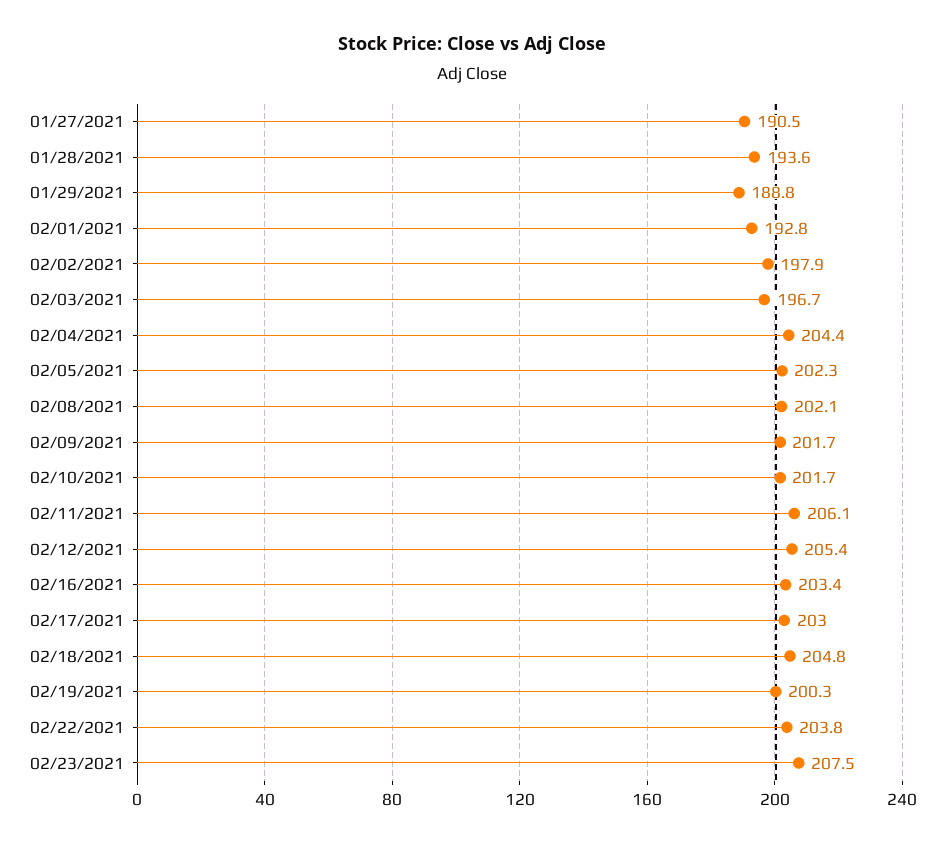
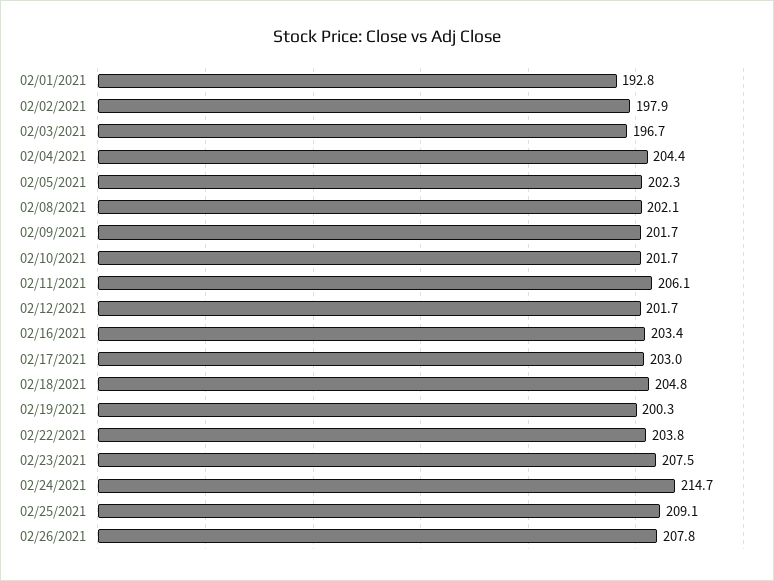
01/27/2021: 190.5 -> none
01/28/2021: 193.6 -> none
01/29/2021: 188.8 -> none
02/12/2021: 205.4 -> 201.7
02/24/2021: none -> 214.7
02/25/2021: none -> 209.1
02/26/2021: none -> 207.8

